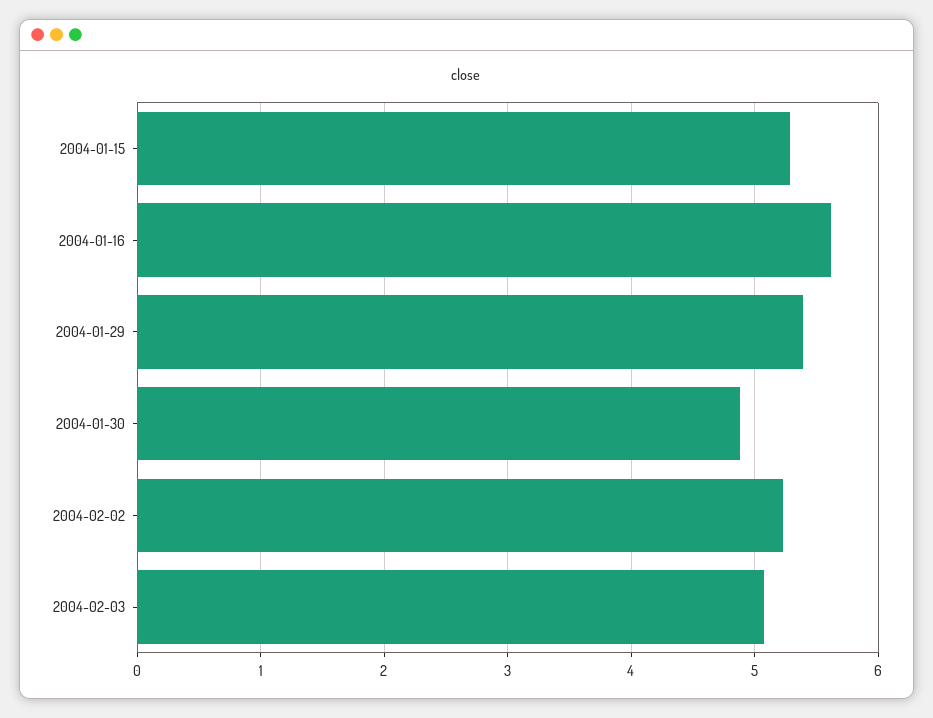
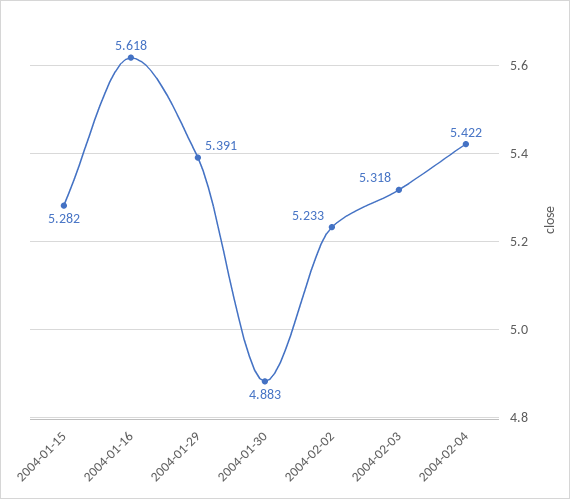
2004-02-03: 5.1 -> 5.318
2004-02-04: none -> 5.422

